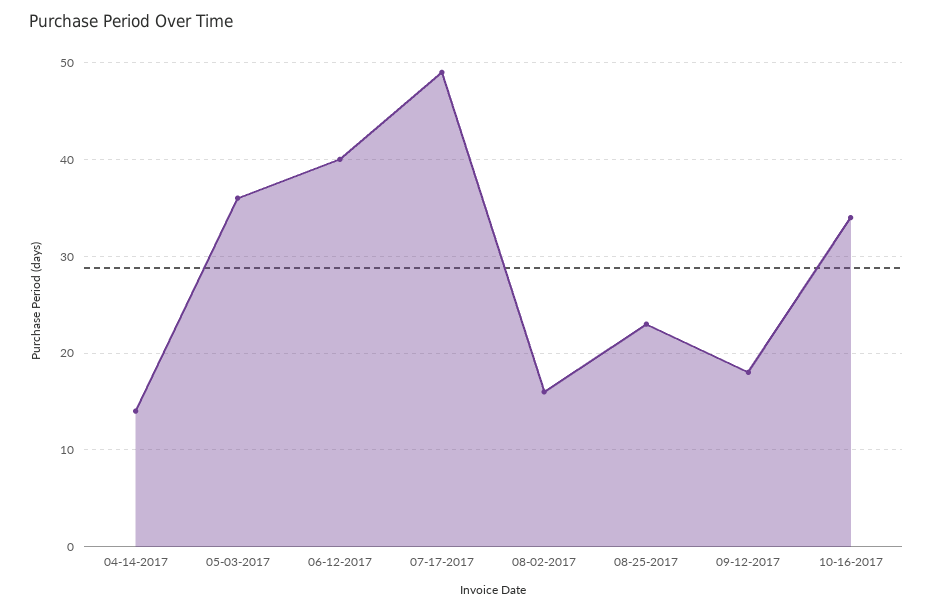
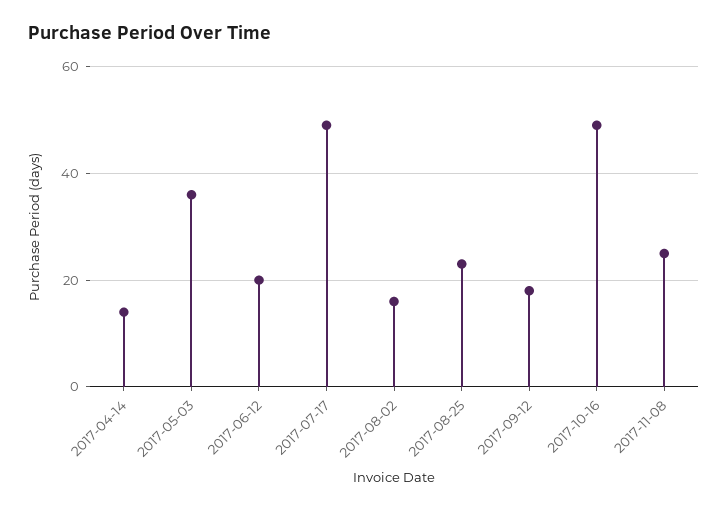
06-12-2017: 40 -> 20
10-16-2017: 34 -> 50
2017-11-08: none -> 25

